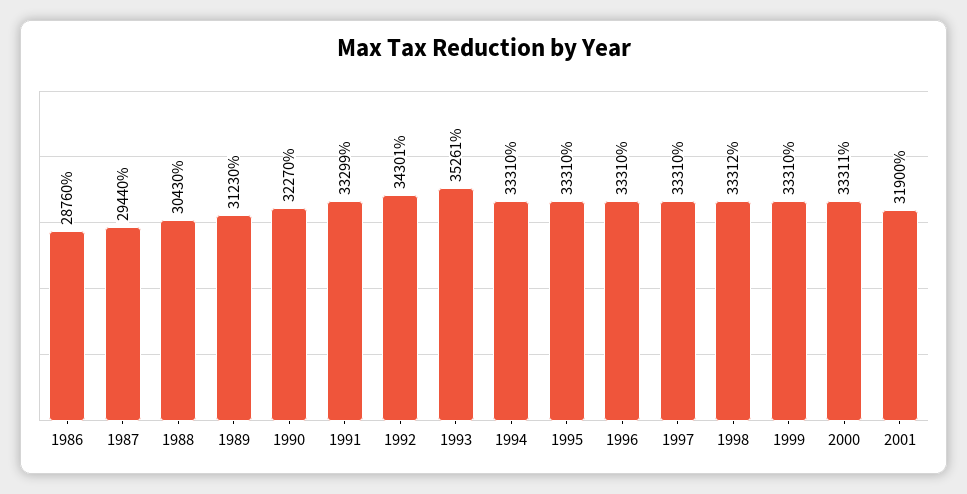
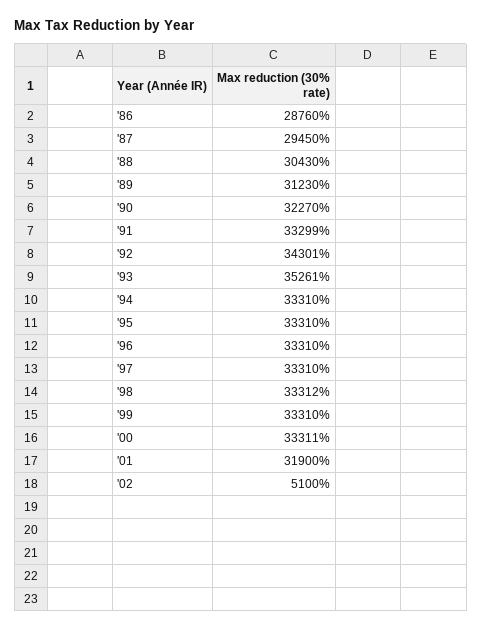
1987: 29440 -> 29450
'02: none -> 5100

